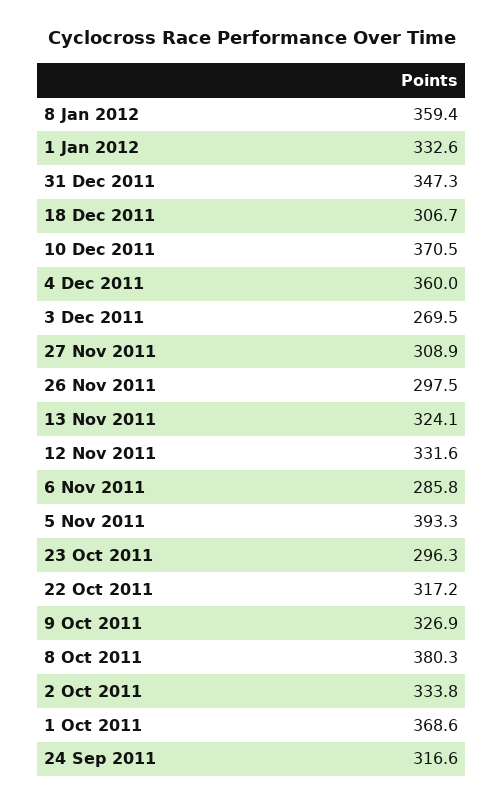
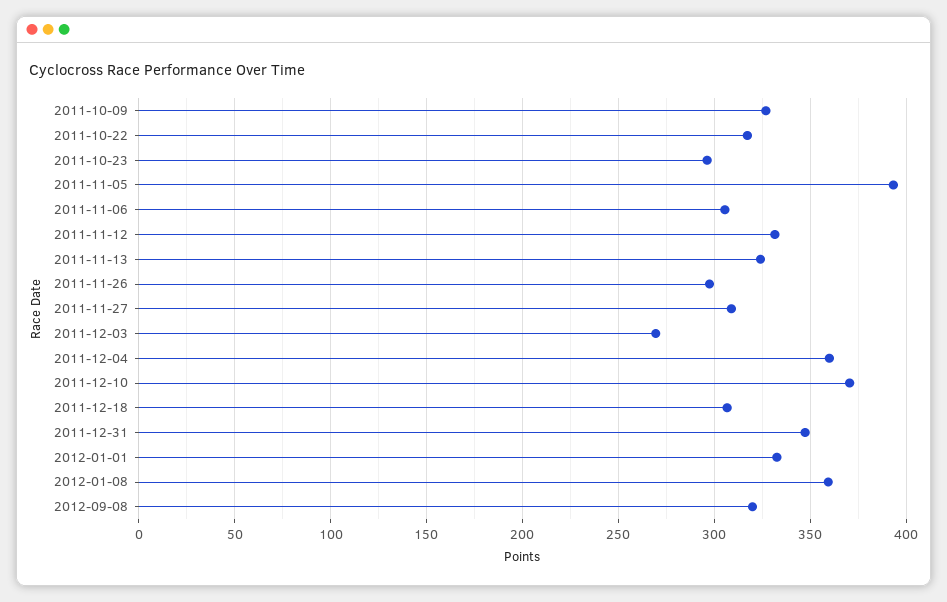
6 Nov 2011: 285.8 -> 305
8 Oct 2011: 380.3 -> none
2 Oct 2011: 333.8 -> none
1 Oct 2011: 368.6 -> none
24 Sep 2011: 316.6 -> none
2012-09-08: none -> 320

